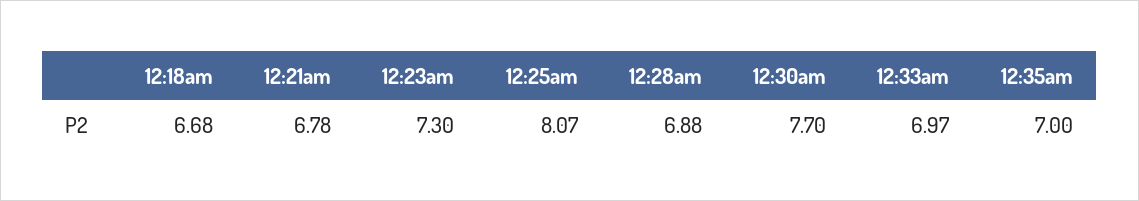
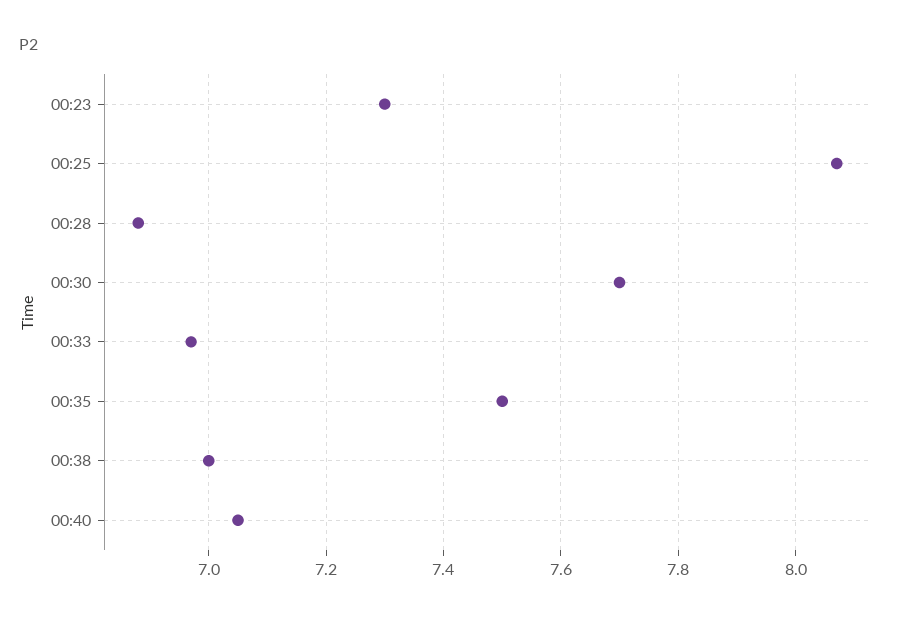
12:18am: 6.68 -> none
12:21am: 6.78 -> none
12:35am: 7 -> 7.5
00:38: none -> 7
00:40: none -> 7.05

